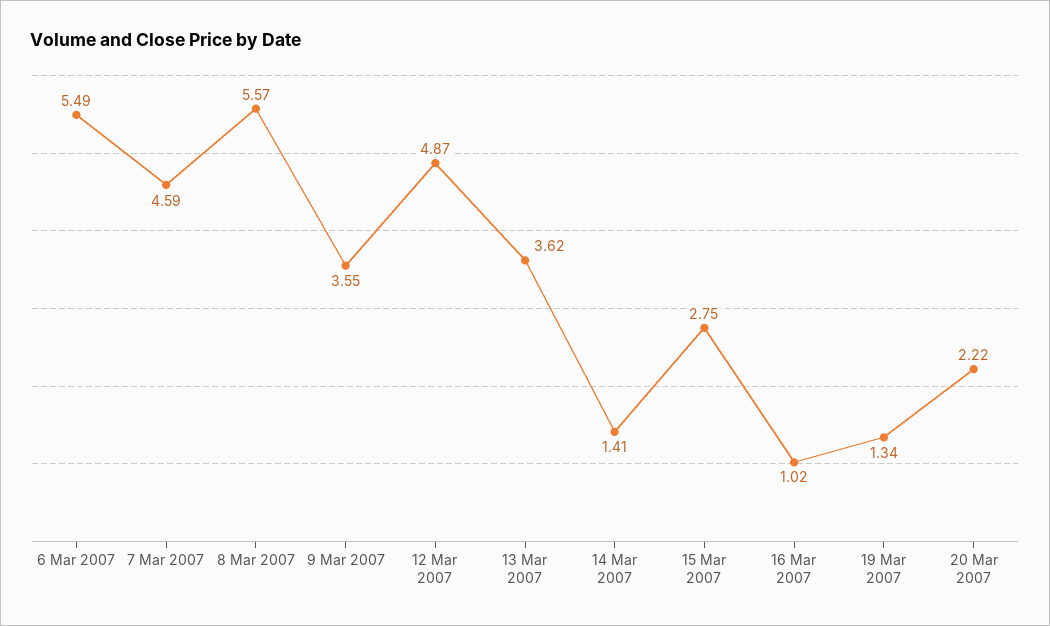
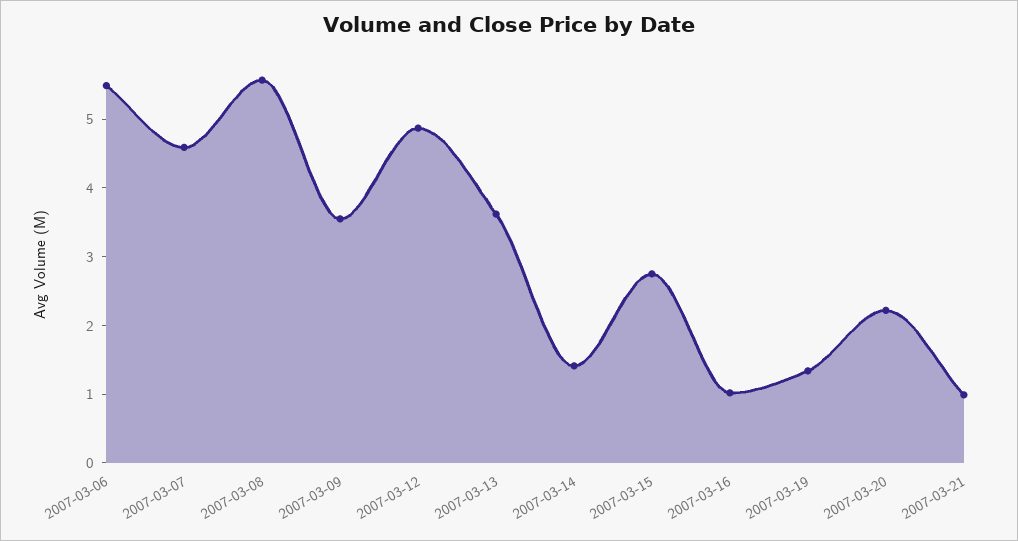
2007-03-21: none -> 1

